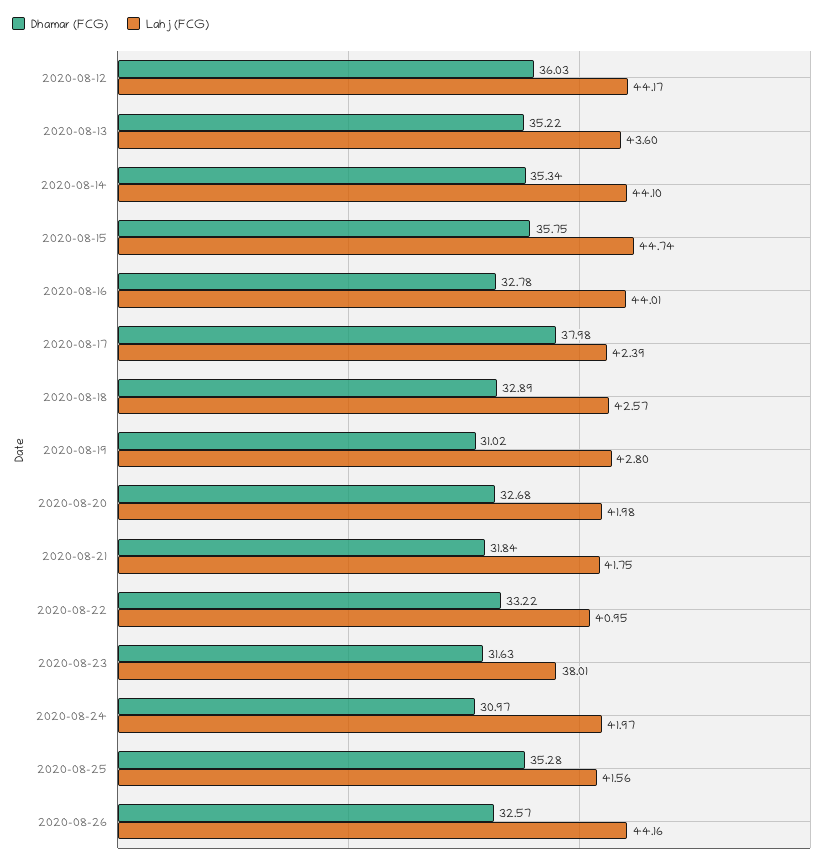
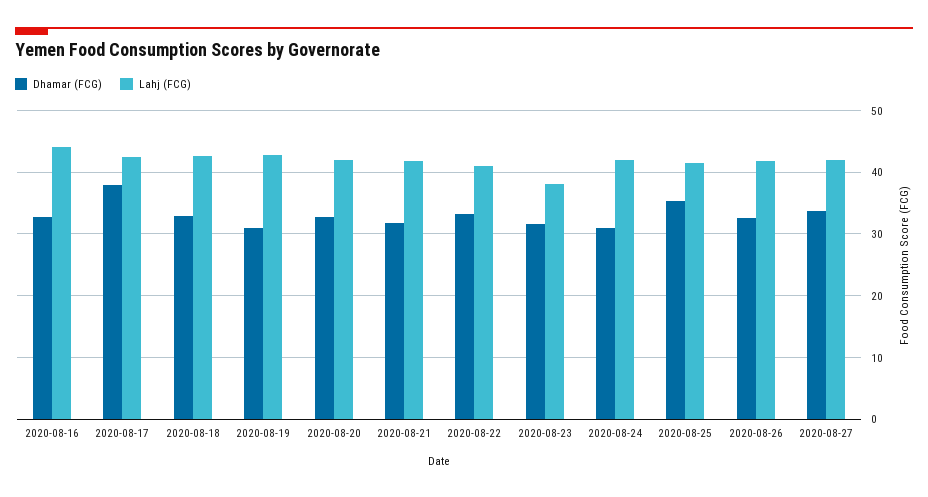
Dhamar (FCG), 2020-08-12: 36.03 -> none
Lahj (FCG), 2020-08-12: 44.17 -> none
Dhamar (FCG), 2020-08-13: 35.22 -> none
Lahj (FCG), 2020-08-13: 43.6 -> none
Dhamar (FCG), 2020-08-14: 35.34 -> none
Lahj (FCG), 2020-08-14: 44.1 -> none
Dhamar (FCG), 2020-08-15: 35.75 -> none
Lahj (FCG), 2020-08-15: 44.74 -> none
Lahj (FCG), 2020-08-26: 44.16 -> 42
Dhamar (FCG), 2020-08-27: none -> 34
Lahj (FCG), 2020-08-27: none -> 42

